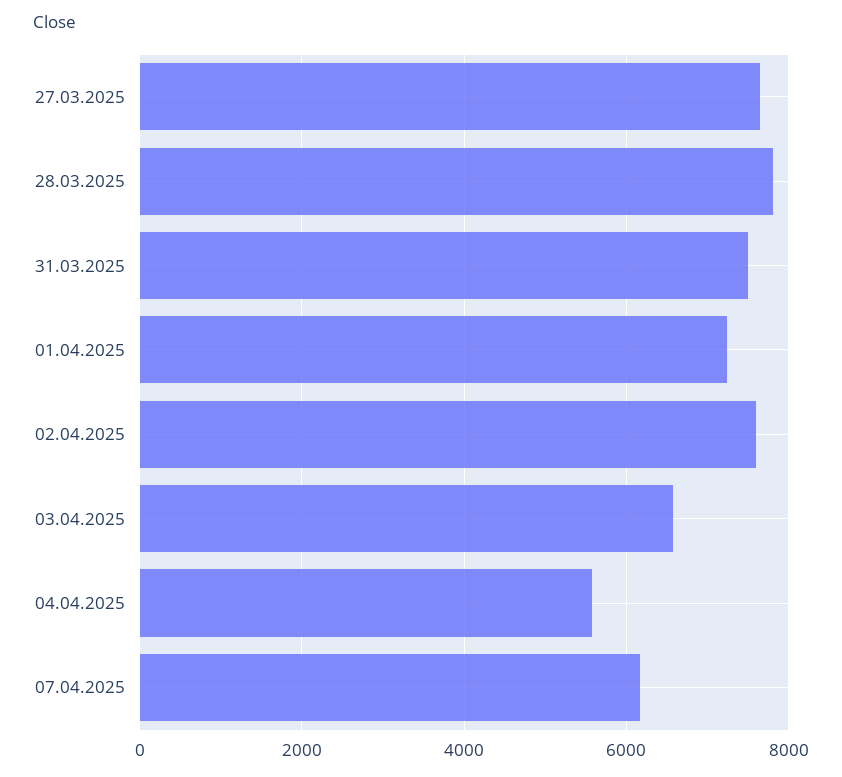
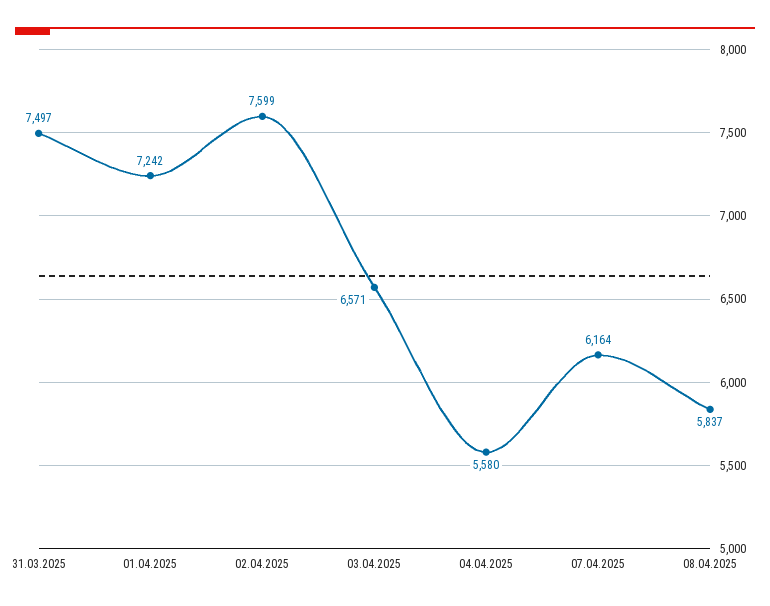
27.03.2025: 7600 -> none
28.03.2025: 7800 -> none
08.04.2025: none -> 5837

